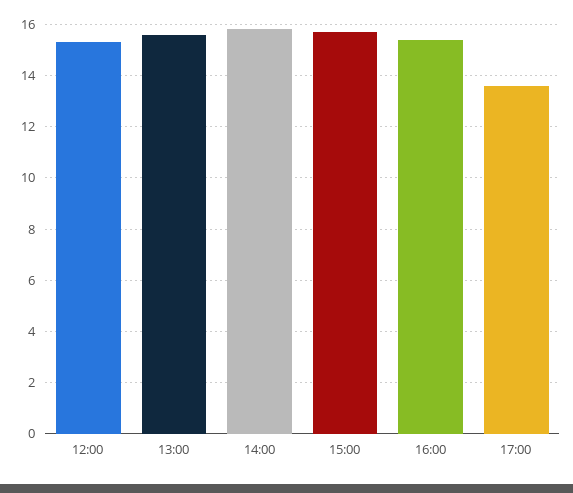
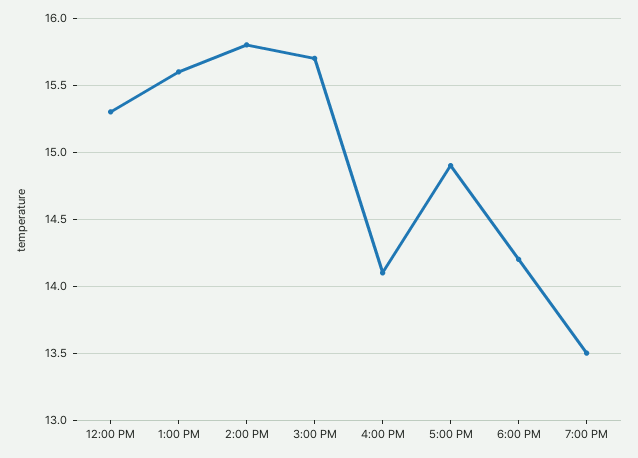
16:00: 15.5 -> 14.1
17:00: 13.5 -> 14.9
6:00 PM: none -> 14.2
7:00 PM: none -> 13.5

